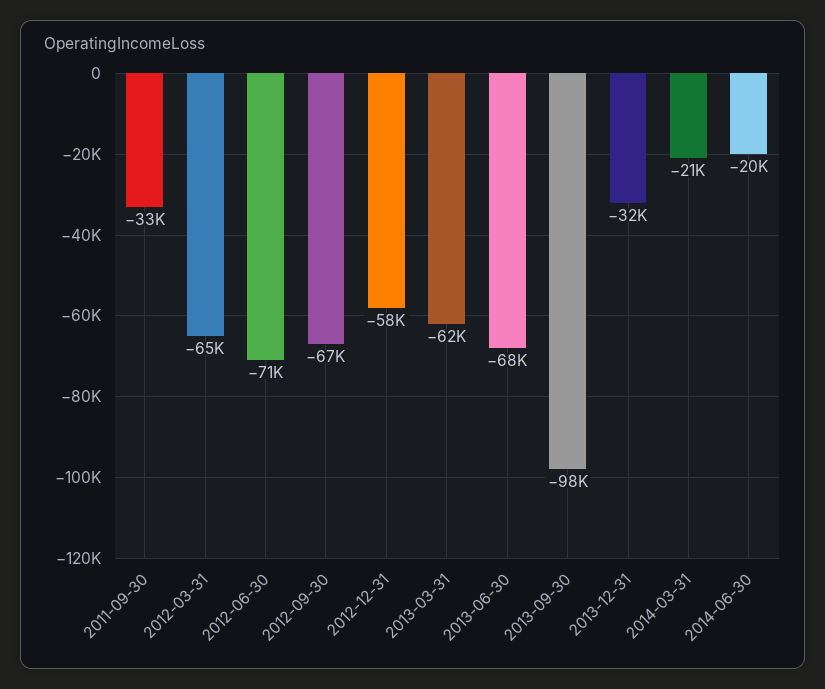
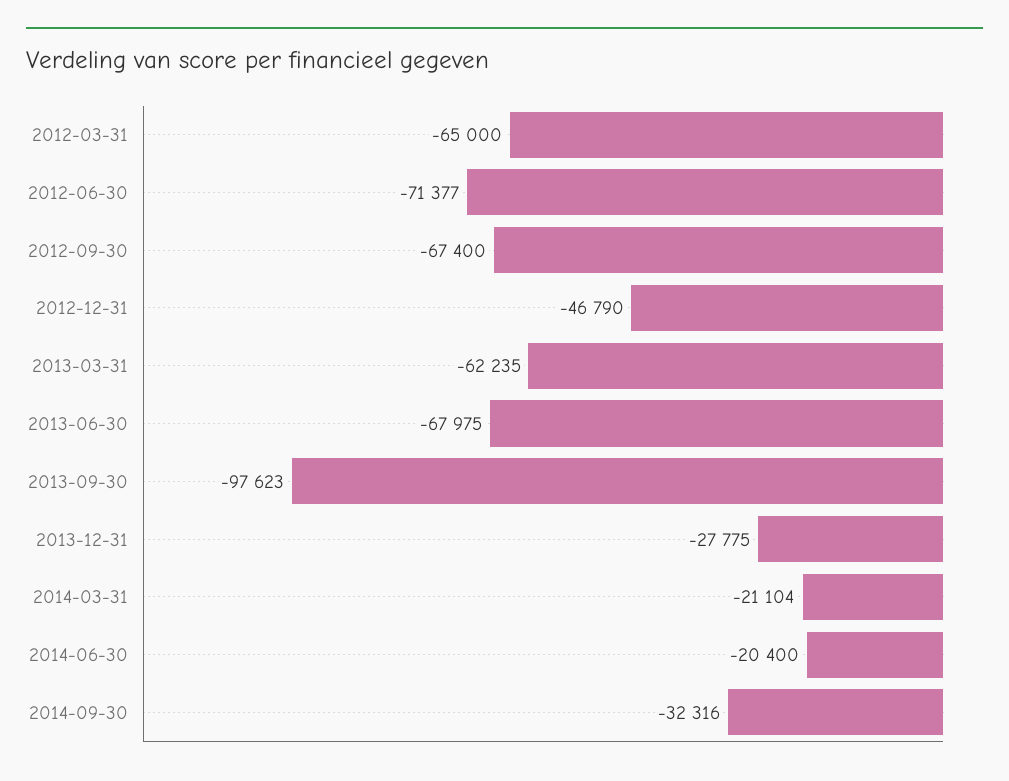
2011-09-30: -33000 -> none
2012-12-31: -58000 -> -46790
2013-12-31: -32000 -> -27775
2014-09-30: none -> -32316

